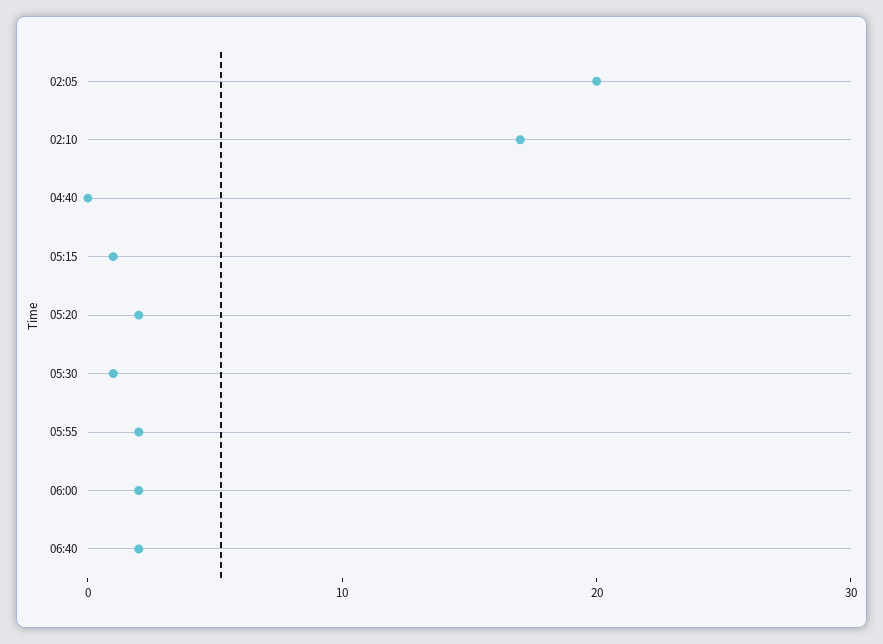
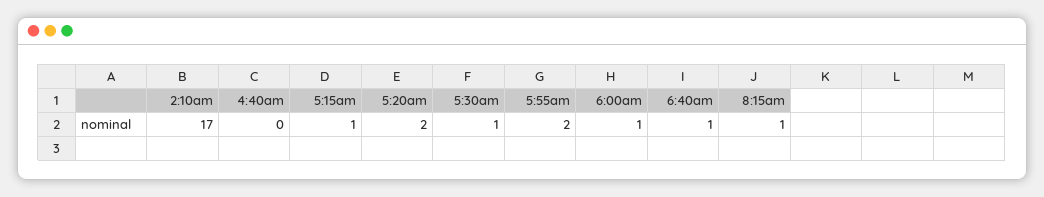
02:05: 20 -> none
06:00: 2 -> 1
06:40: 2 -> 1
8:15am: none -> 1

